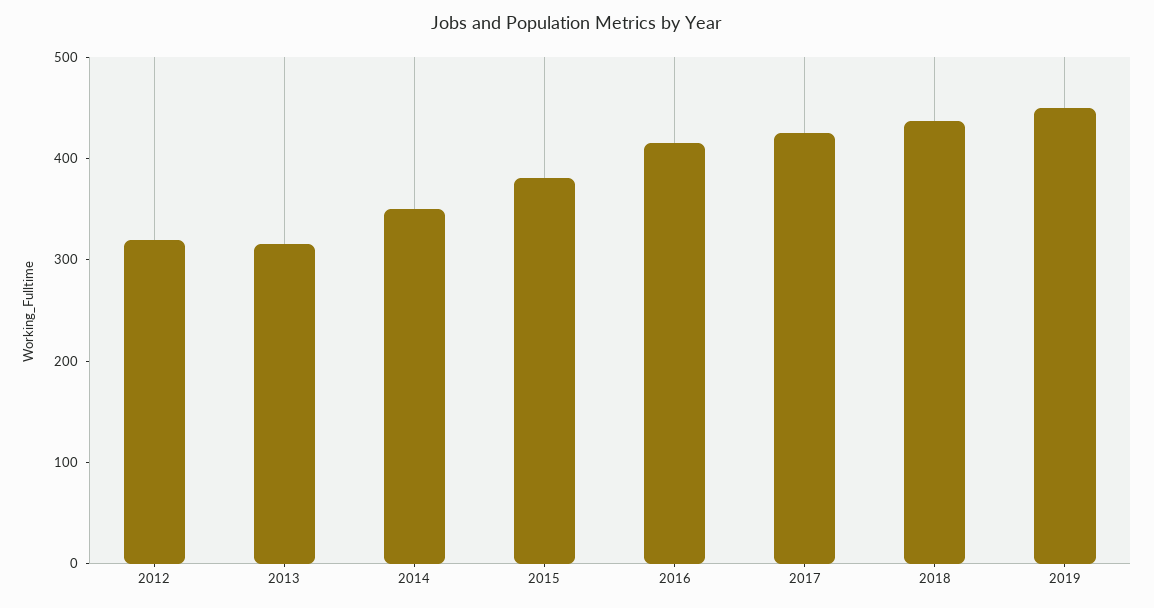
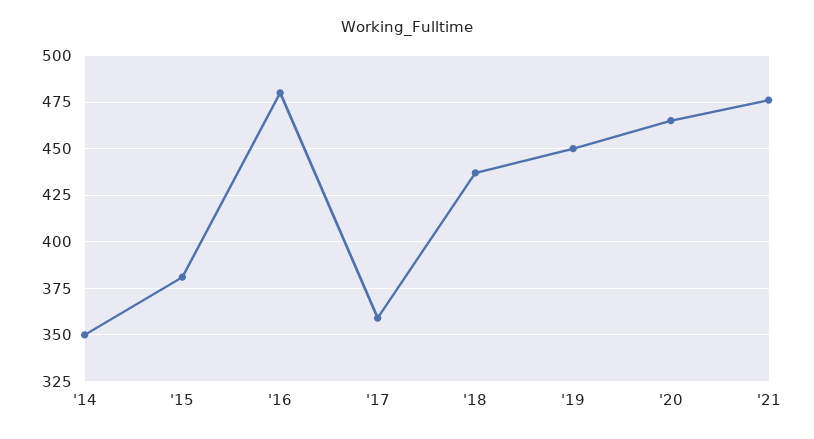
2012: 320 -> none
2013: 320 -> none
2016: 420 -> 480
2017: 420 -> 360
'20: none -> 465
'21: none -> 475

